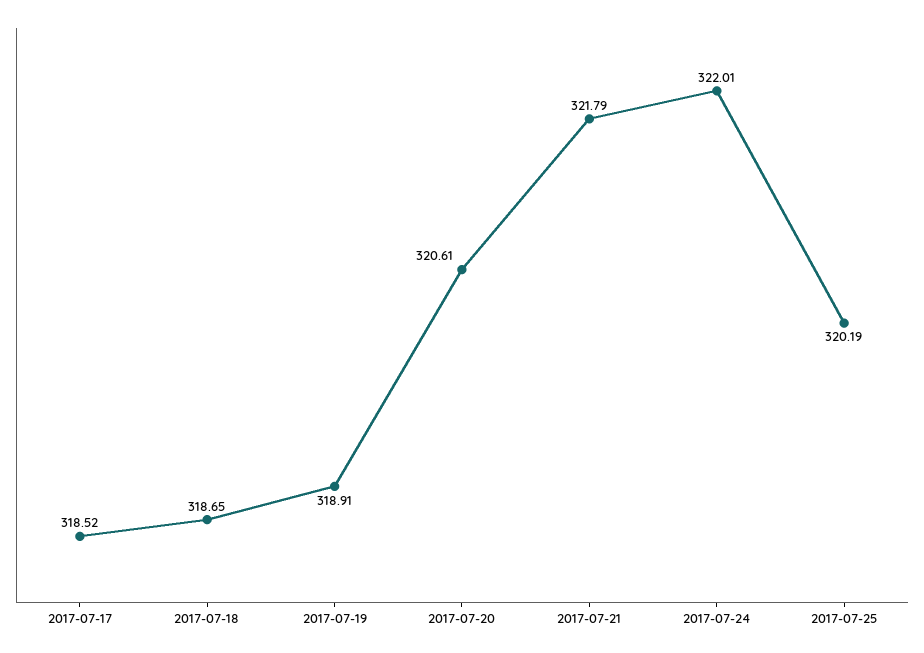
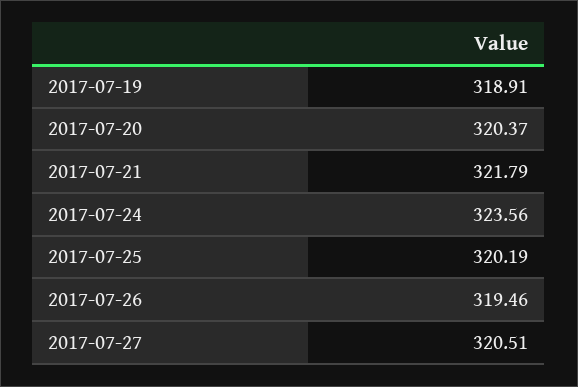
2017-07-17: 318.52 -> none
2017-07-18: 318.65 -> none
2017-07-20: 320.61 -> 320.37
2017-07-24: 322.01 -> 323.56
2017-07-26: none -> 319.46
2017-07-27: none -> 320.51

